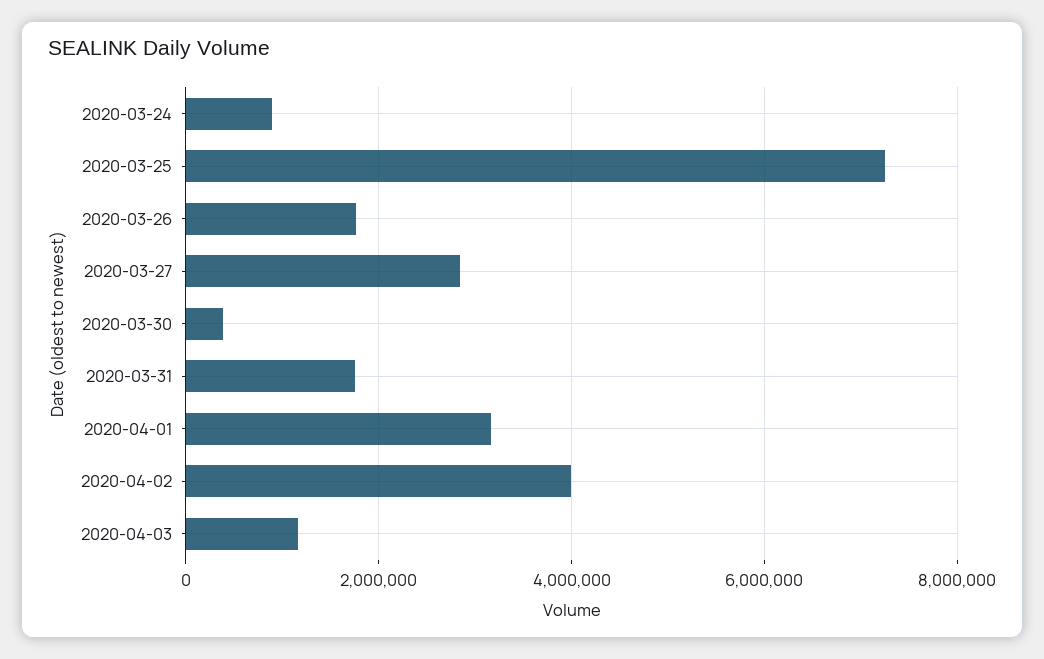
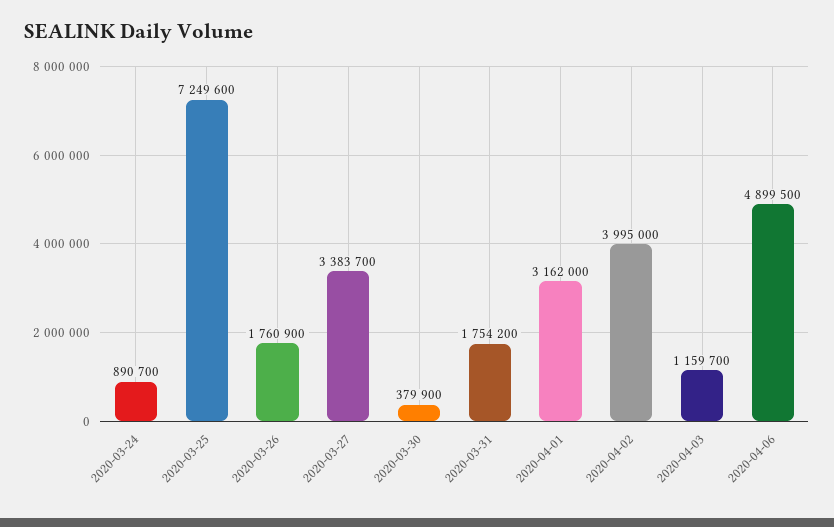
2020-03-27: 2800000 -> 3383700
2020-04-06: none -> 4899500

